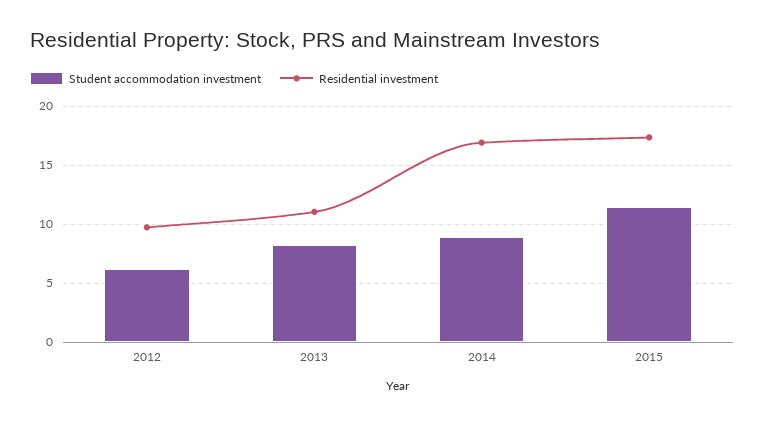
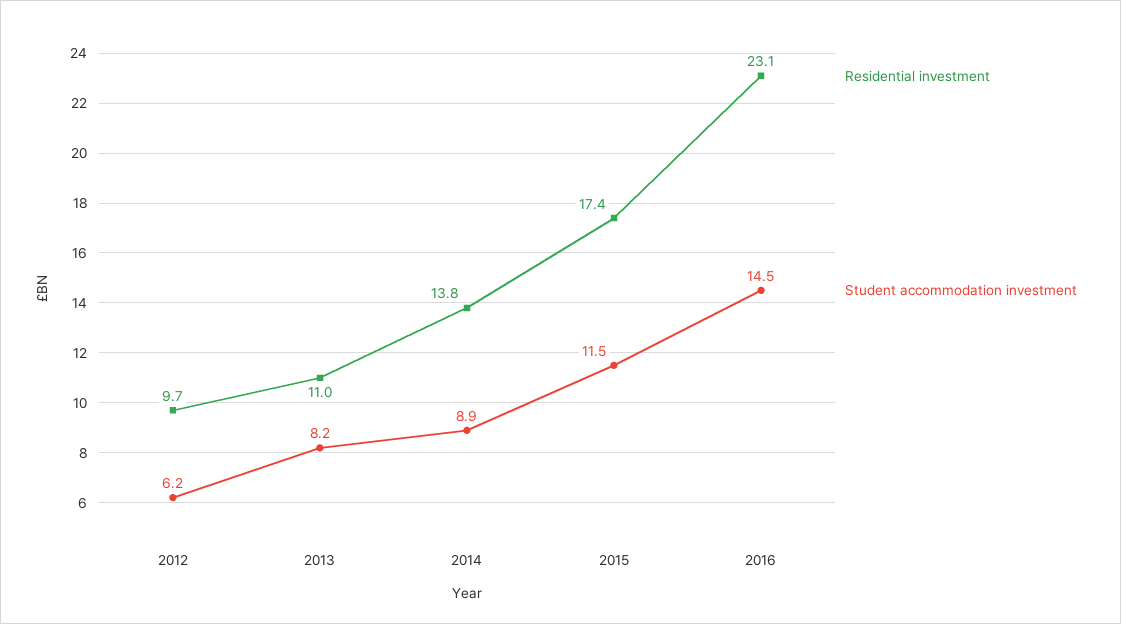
Residential investment, 2014: 17 -> 13.8
Residential investment, 2016: none -> 23.1
Student accommodation investment, 2016: none -> 14.5

